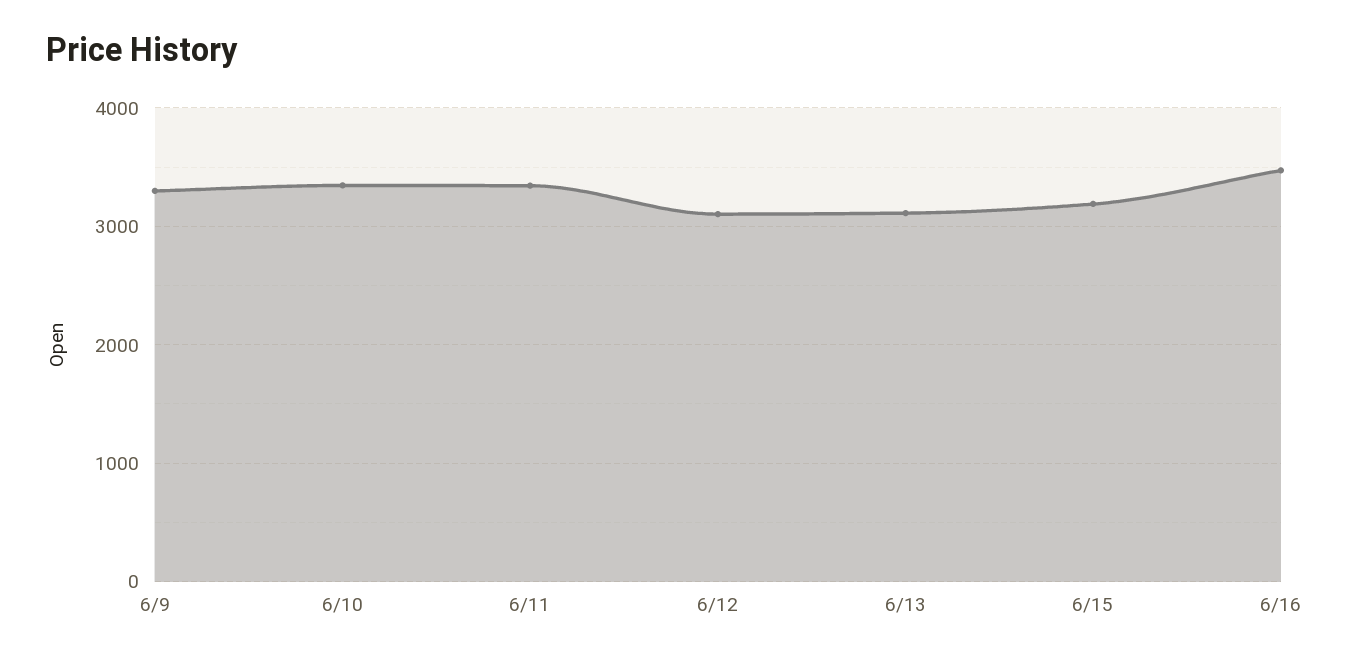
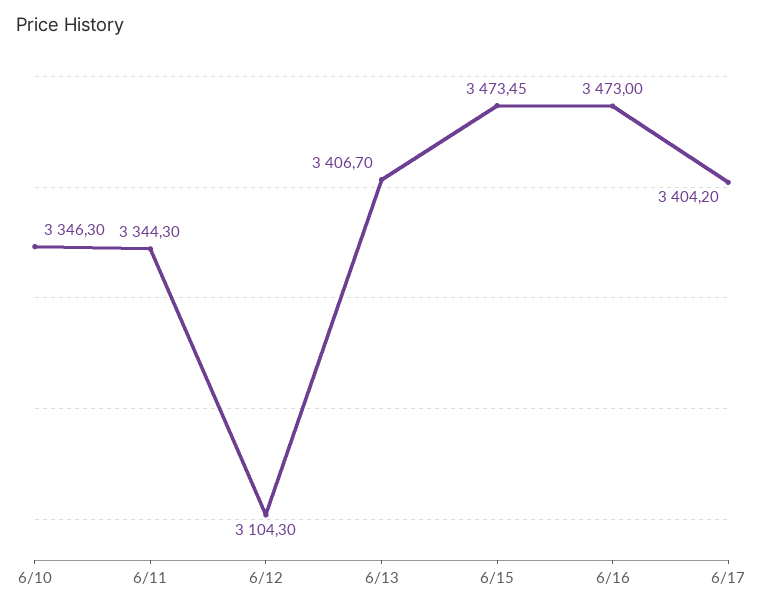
6/9: 3300 -> none
6/13: 3100 -> 3406.7
6/15: 3200 -> 3473.45
6/17: none -> 3404.2

